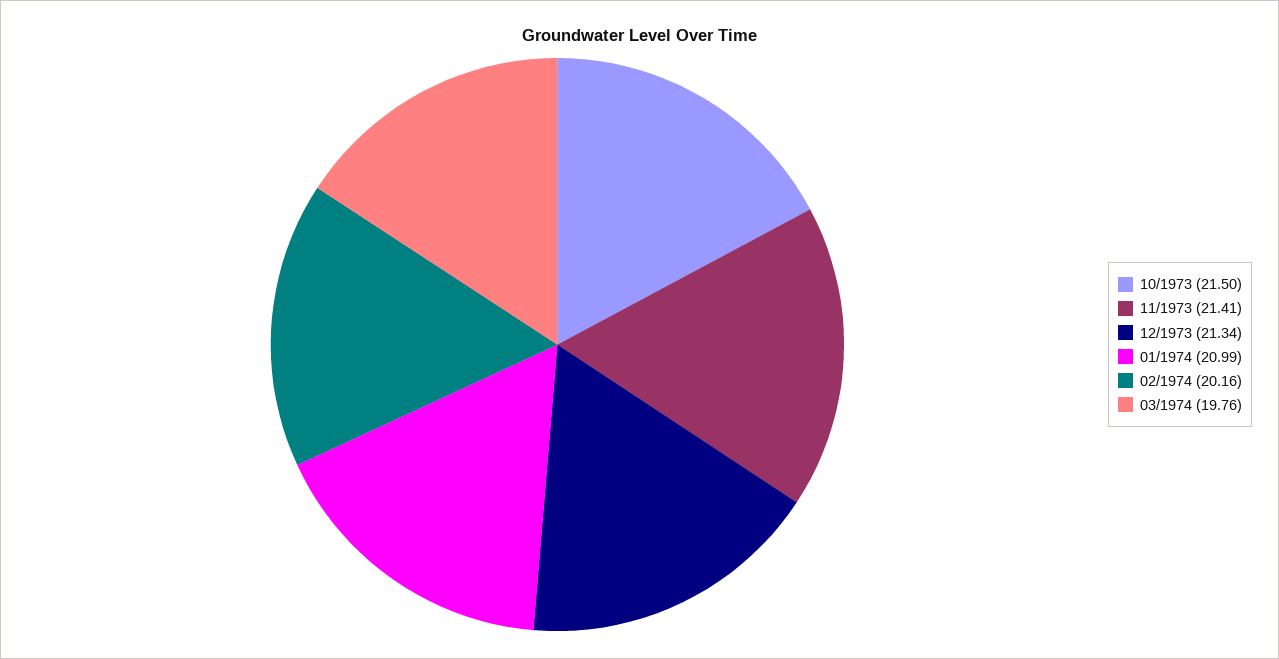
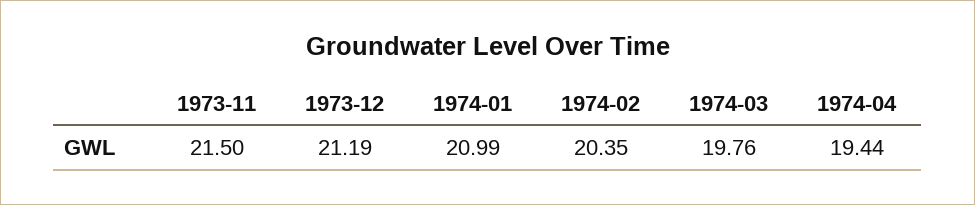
10/1973: 21.5 -> none
11/1973: 21.41 -> 21.5
12/1973: 21.34 -> 21.19
02/1974: 20.16 -> 20.35
1974-04: none -> 19.44

